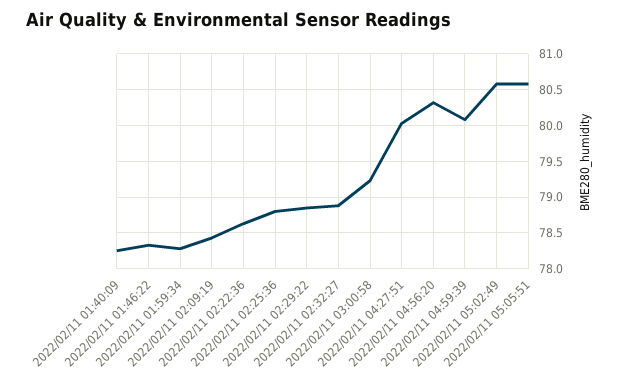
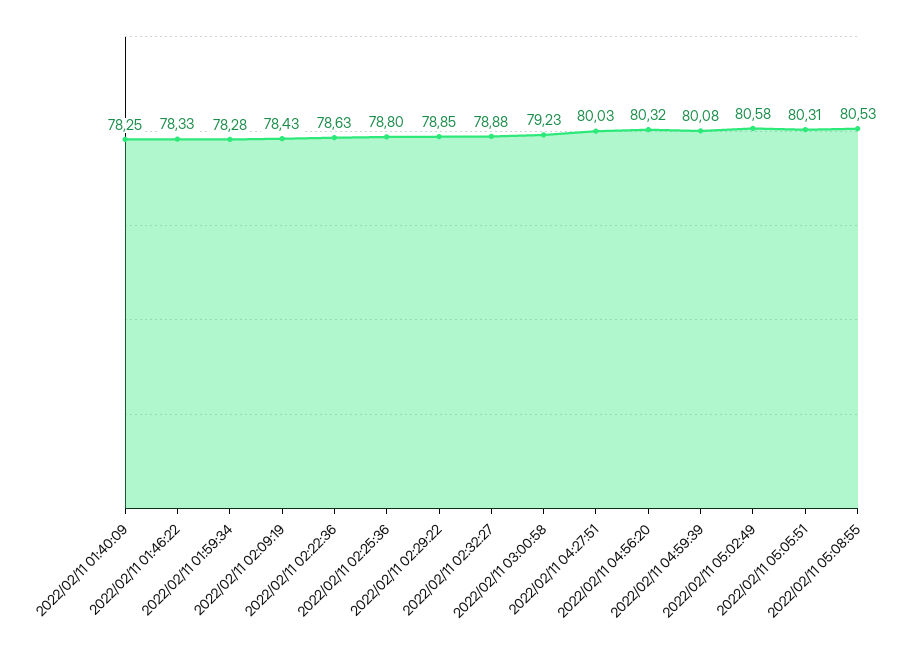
2022/02/11 05:05:51: 80.6 -> 80.31
2022/02/11 05:08:55: none -> 80.53

